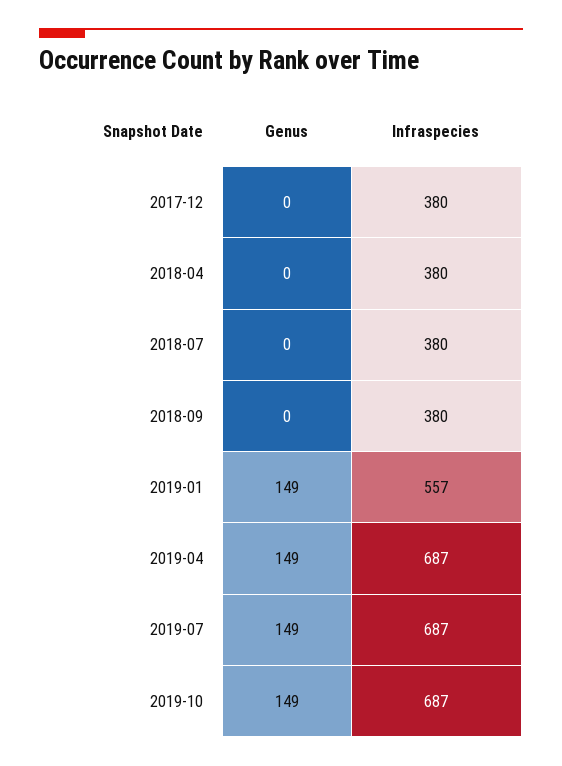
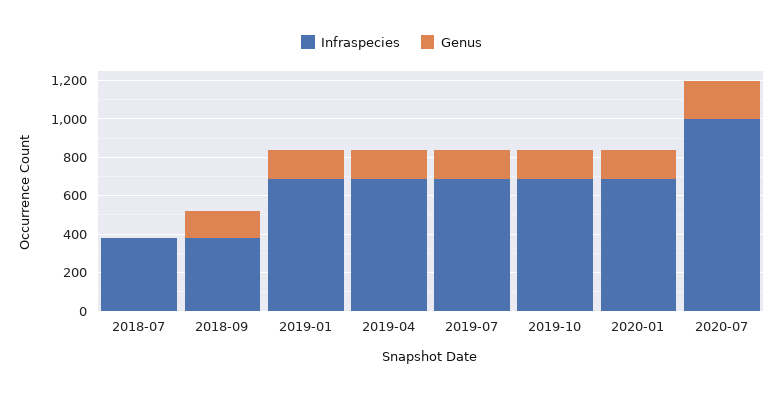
Genus, 2017-12: 0 -> none
Infraspecies, 2017-12: 380 -> none
Genus, 2018-04: 0 -> none
Infraspecies, 2018-04: 380 -> none
Genus, 2018-09: 0 -> 150
Infraspecies, 2019-01: 557 -> 700
Infraspecies, 2020-01: none -> 700
Genus, 2020-01: none -> 150
Infraspecies, 2020-07: none -> 1000
Genus, 2020-07: none -> 200

